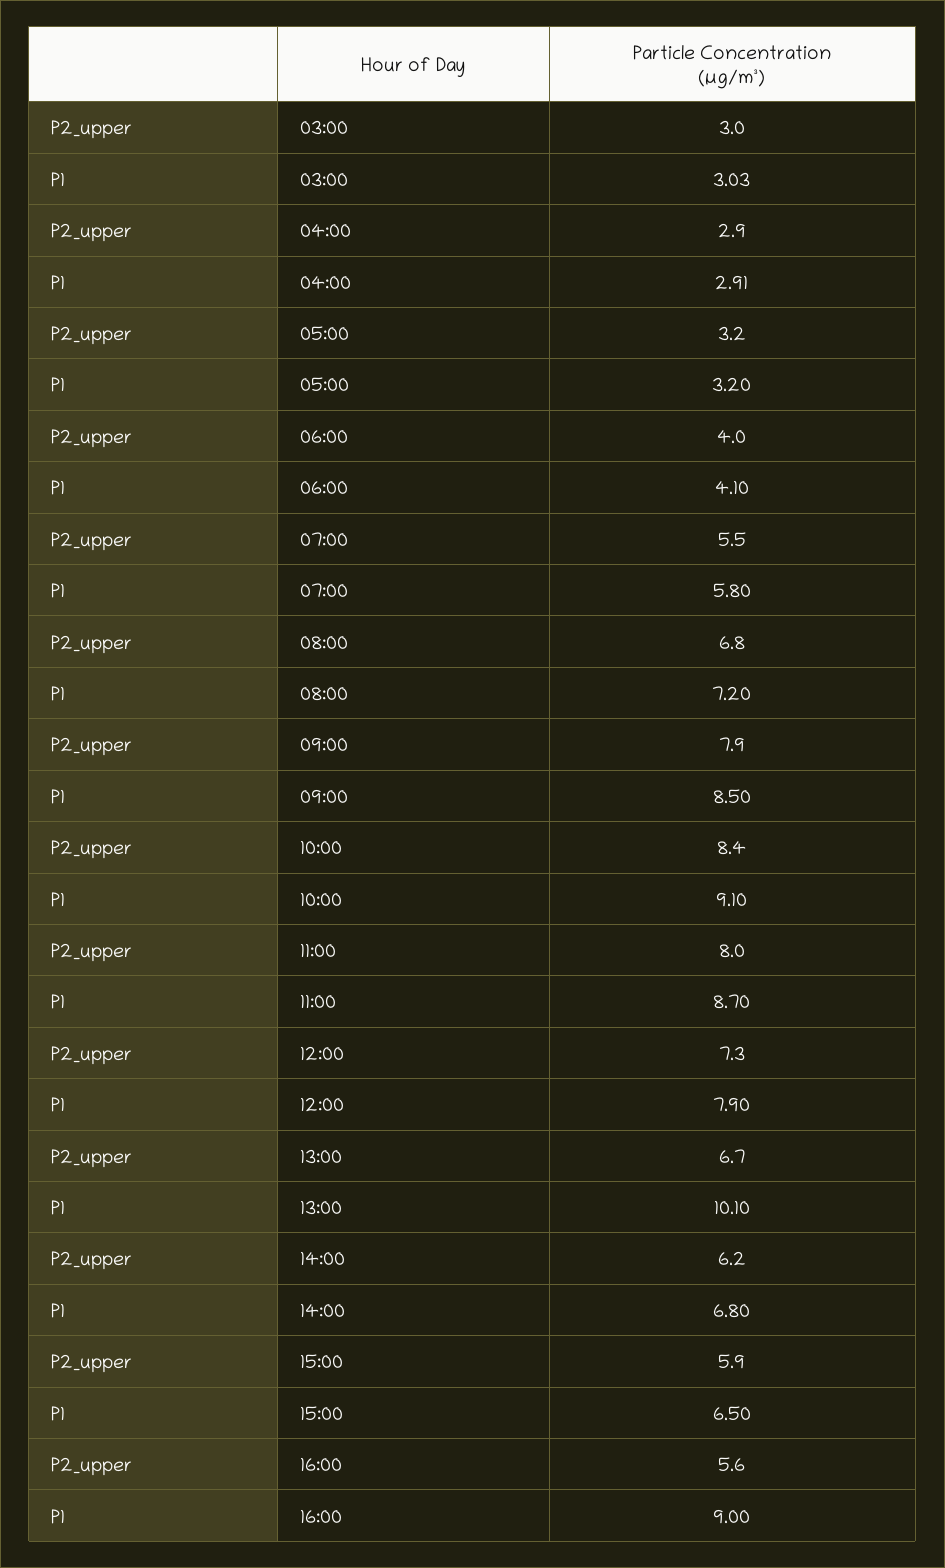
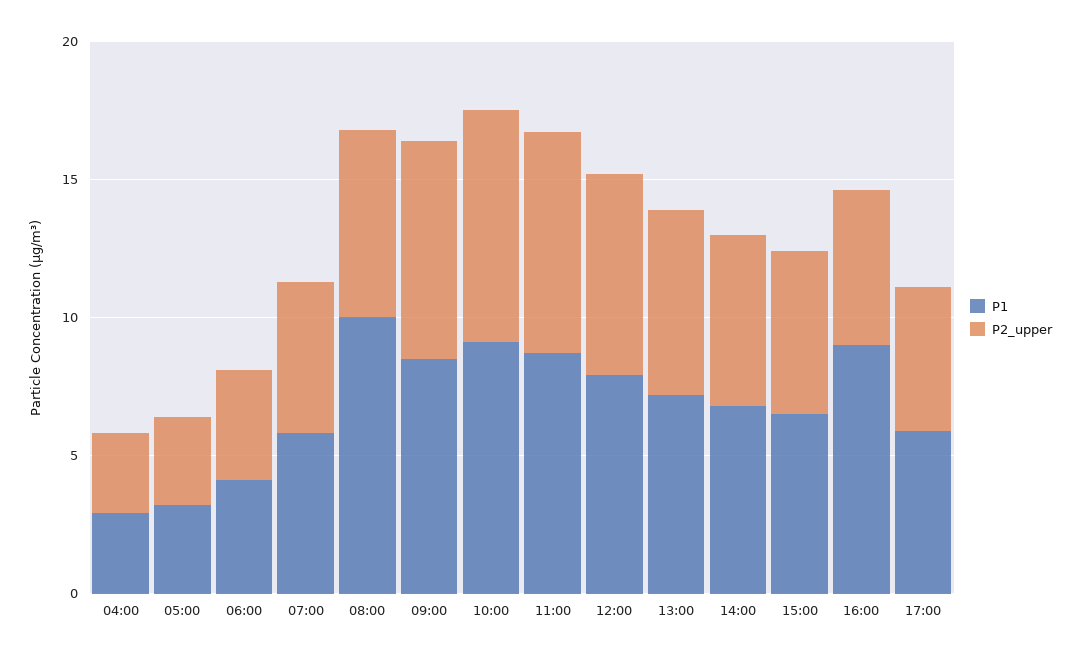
P2_upper, 03:00: 3 -> none
P1, 03:00: 3.03 -> none
P1, 08:00: 7.2 -> 10
P1, 13:00: 10.1 -> 7
P1, 17:00: none -> 6
P2_upper, 17:00: none -> 5

